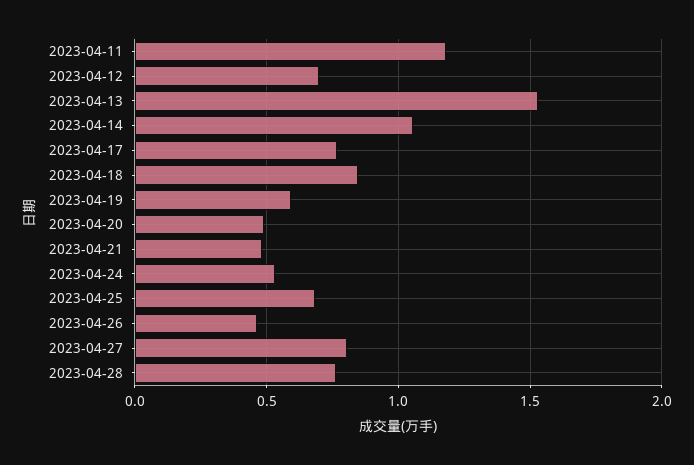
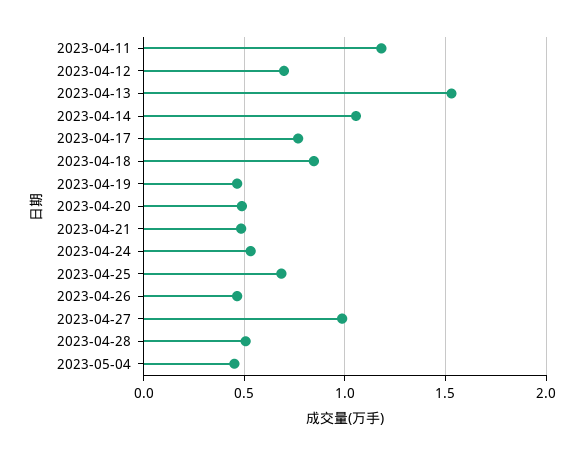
2023-04-19: 0.6 -> 0.45
2023-04-27: 0.8 -> 1
2023-04-28: 0.75 -> 0.5
2023-05-04: none -> 0.45

